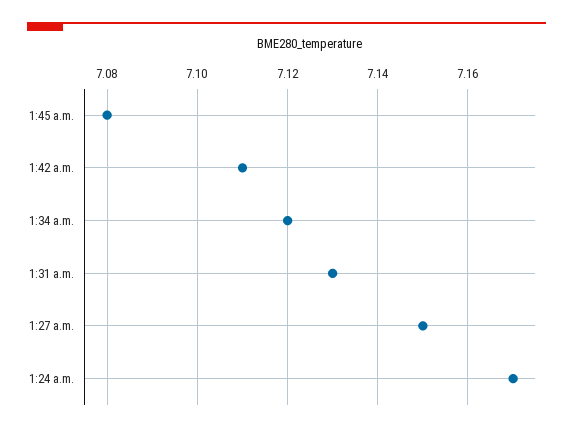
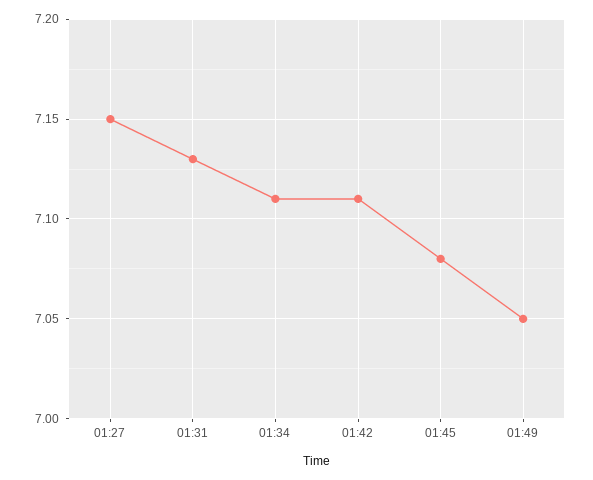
1:34 a.m.: 7.12 -> 7.11
1:24 a.m.: 7.17 -> none
01:49: none -> 7.05

